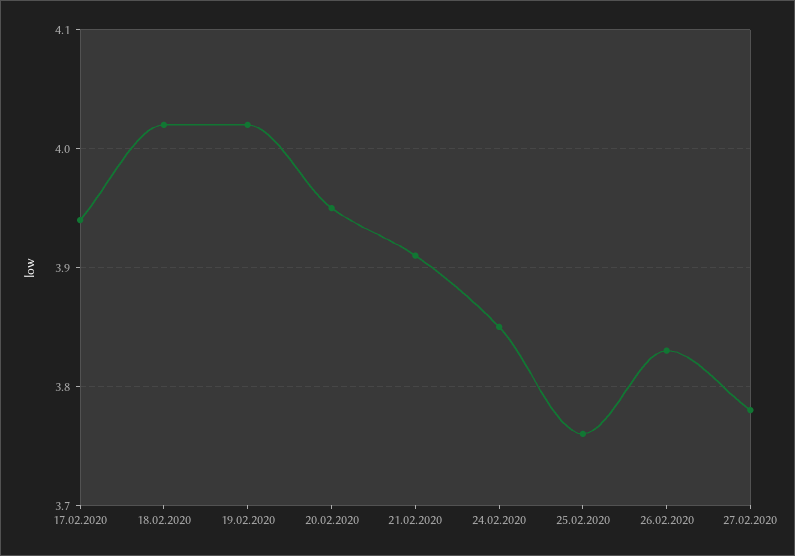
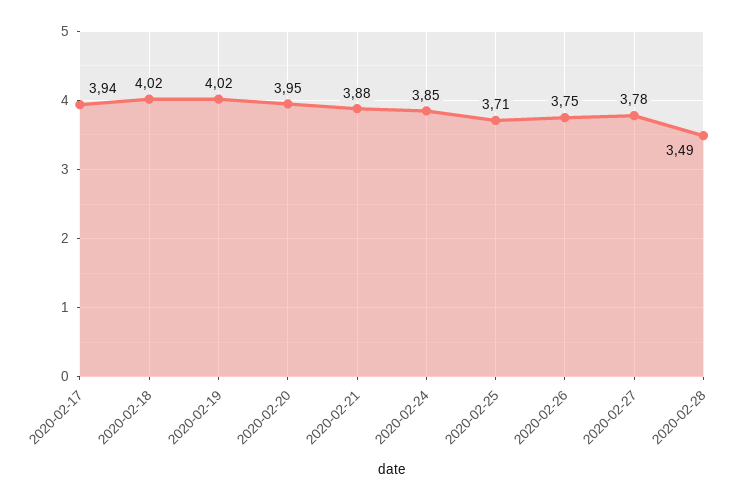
21.02.2020: 3.91 -> 3.88
25.02.2020: 3.76 -> 3.71
26.02.2020: 3.83 -> 3.75
2020-02-28: none -> 3.49

